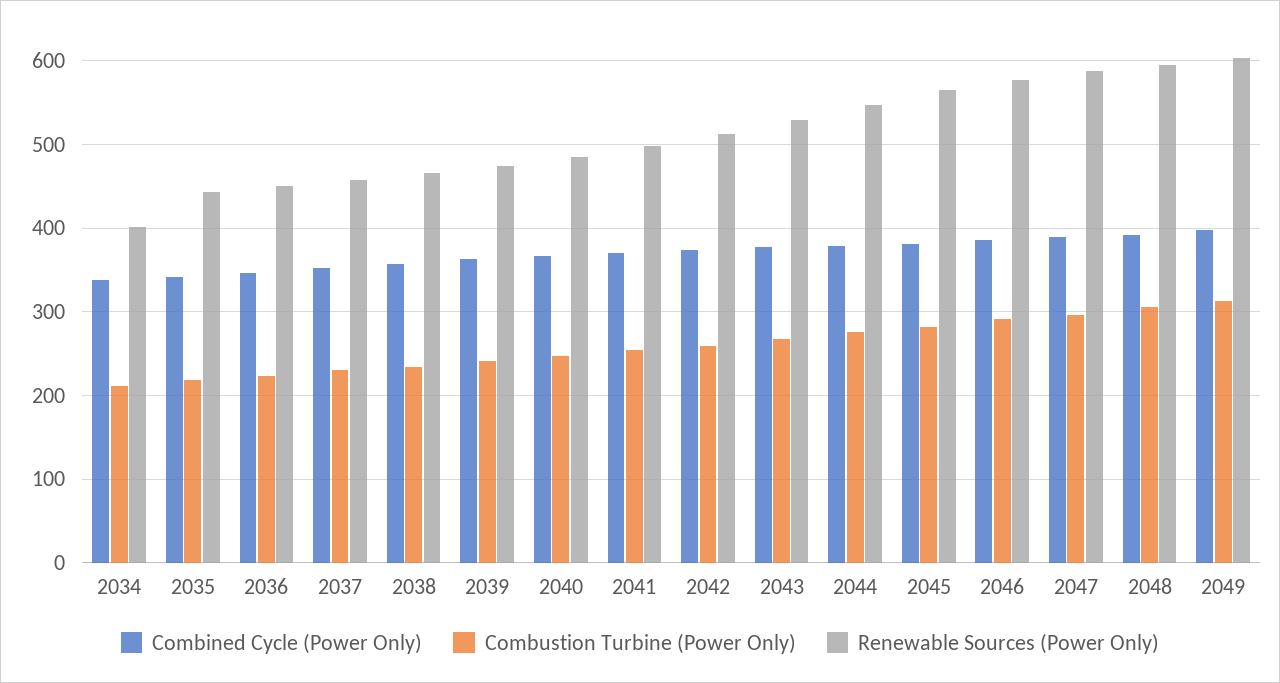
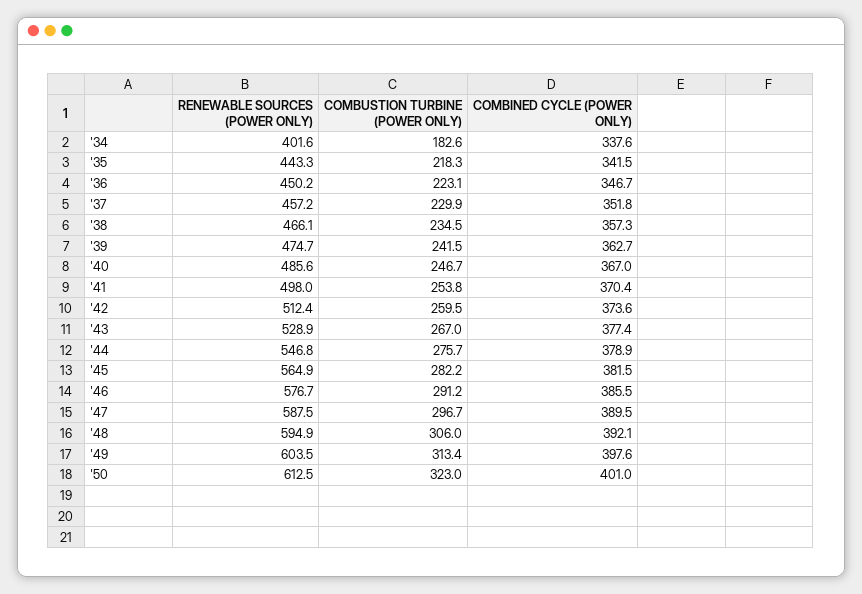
Combustion Turbine (Power Only), 2034: 210 -> 182.6
Renewable Sources (Power Only), '50: none -> 612.5
Combustion Turbine (Power Only), '50: none -> 323
Combined Cycle (Power Only), '50: none -> 401

